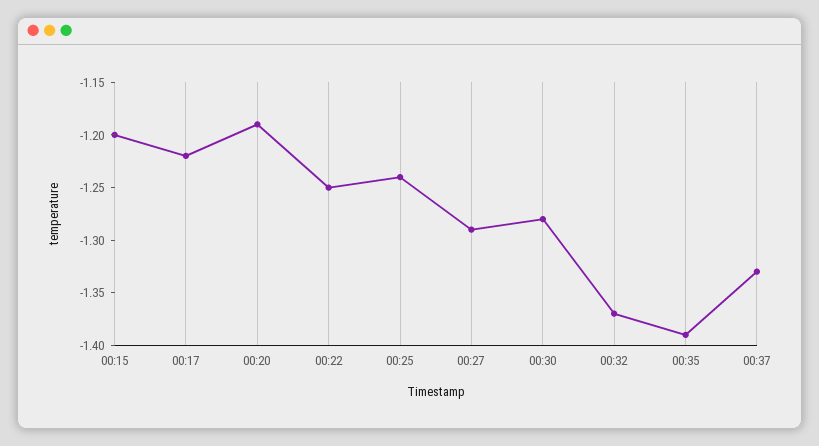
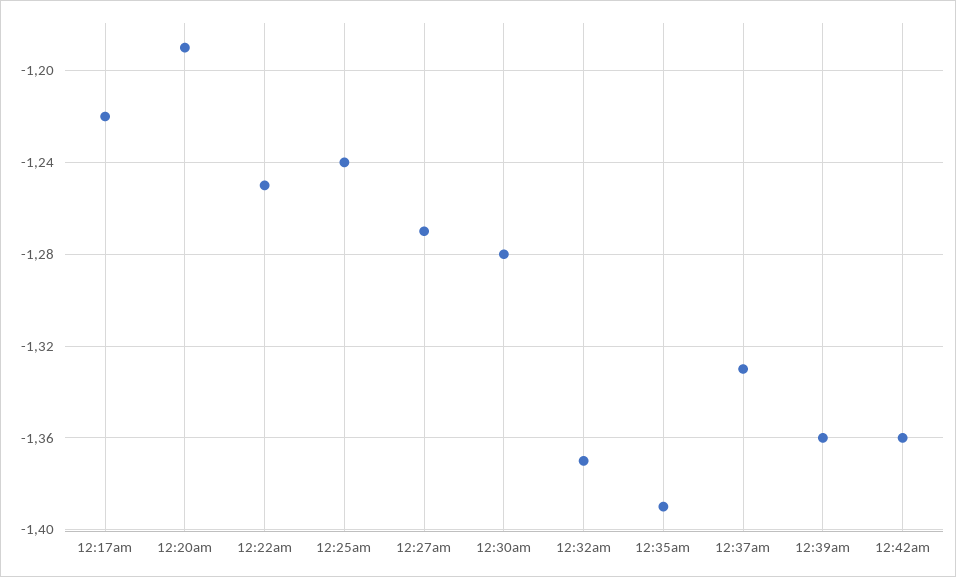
00:15: -1.2 -> none
00:27: -1.29 -> -1.27
12:39am: none -> -1.36
12:42am: none -> -1.36

